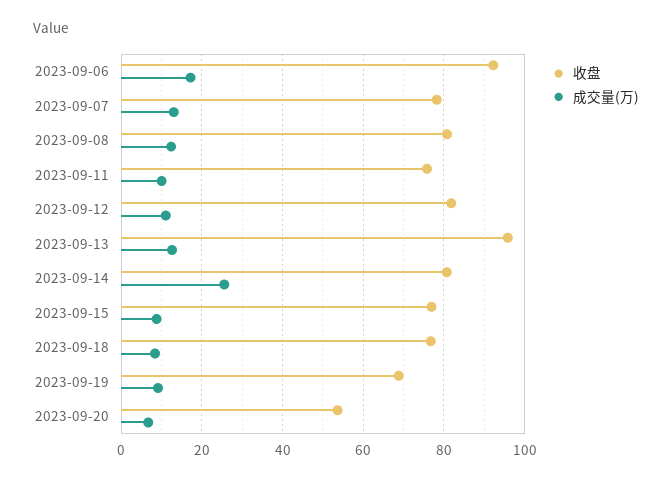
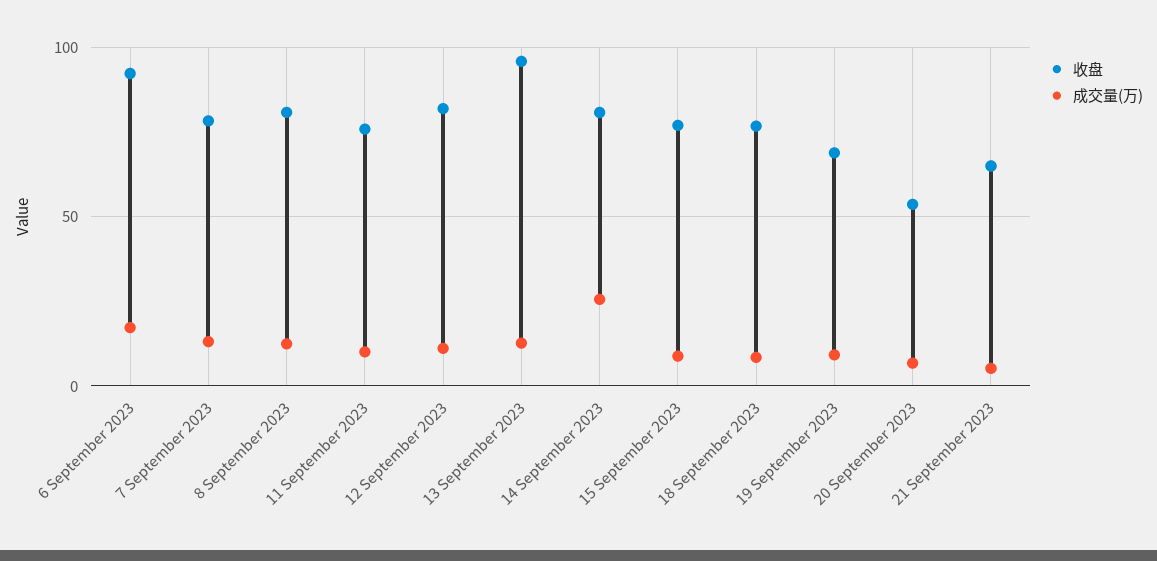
收盘, 21 September 2023: none -> 65
成交量(万), 21 September 2023: none -> 5

